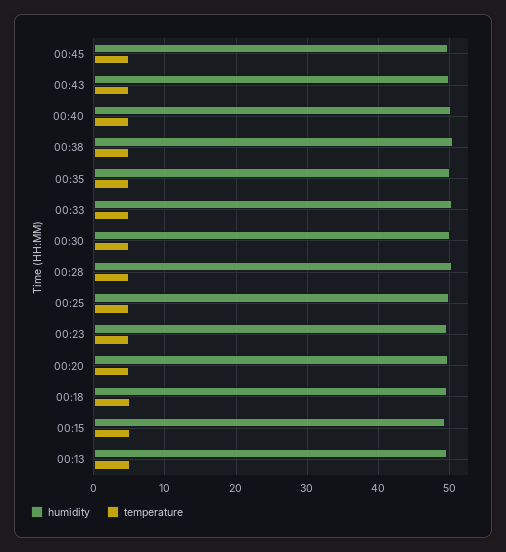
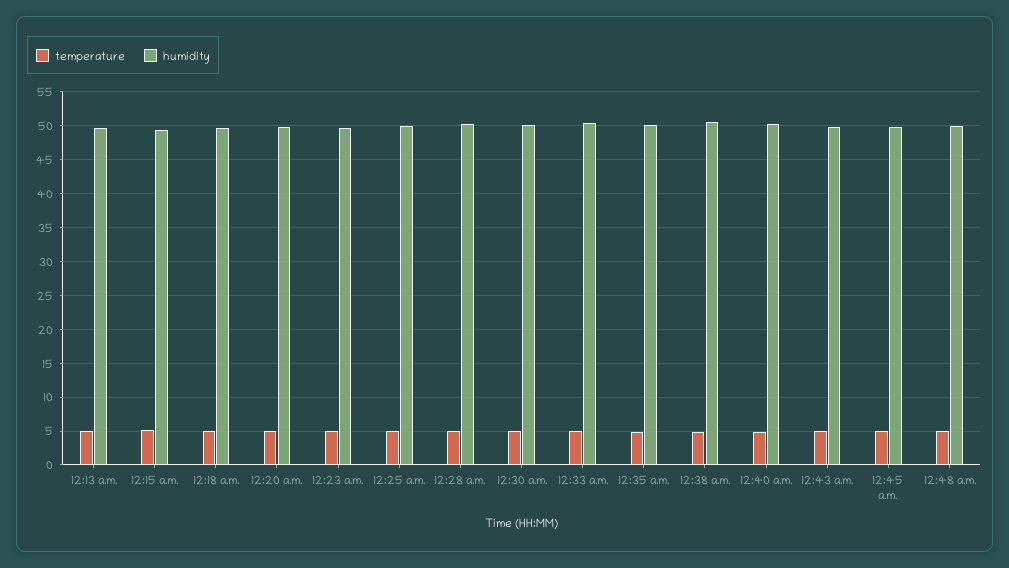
temperature, 12:48 a.m.: none -> 5
humidity, 12:48 a.m.: none -> 50

